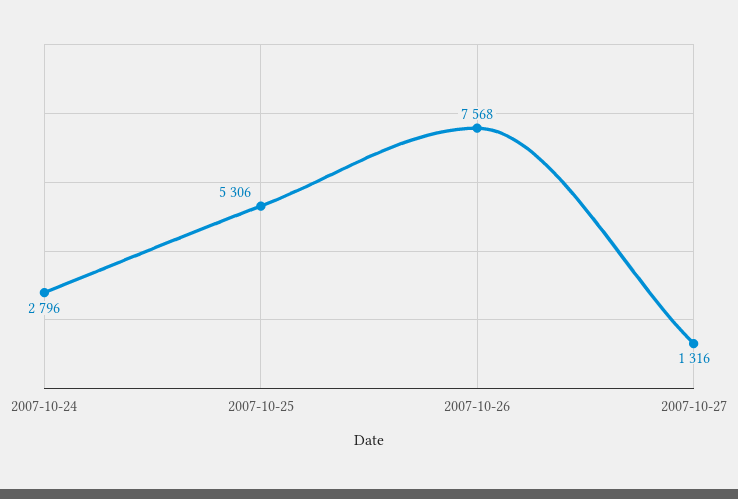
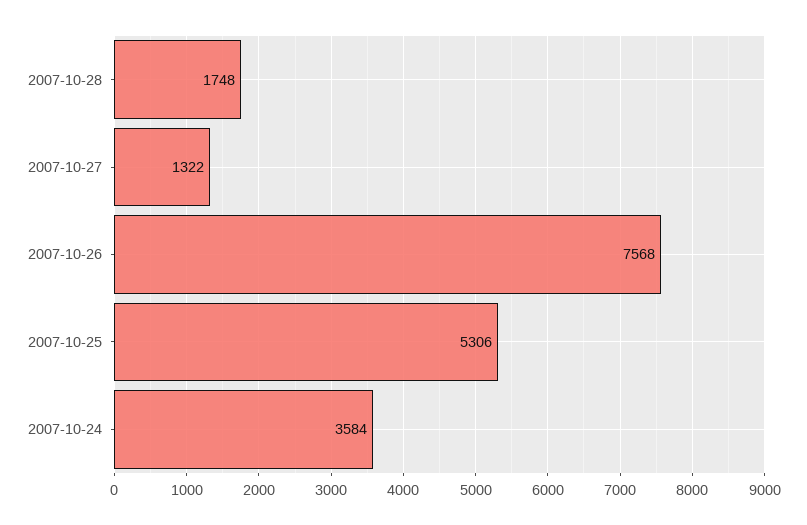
2007-10-24: 2796 -> 3584
2007-10-27: 1316 -> 1322
2007-10-28: none -> 1748

